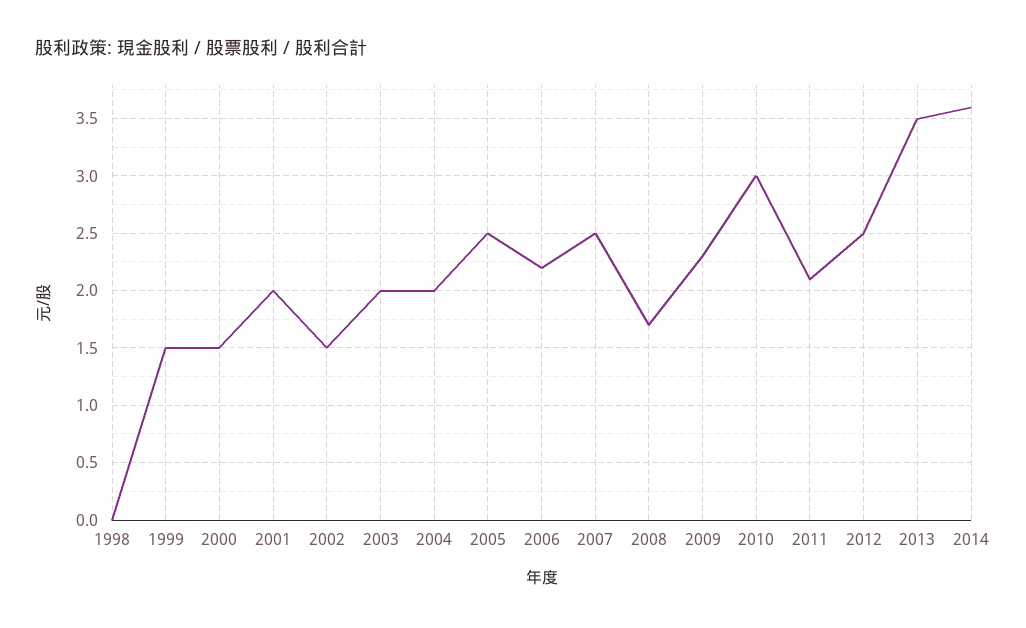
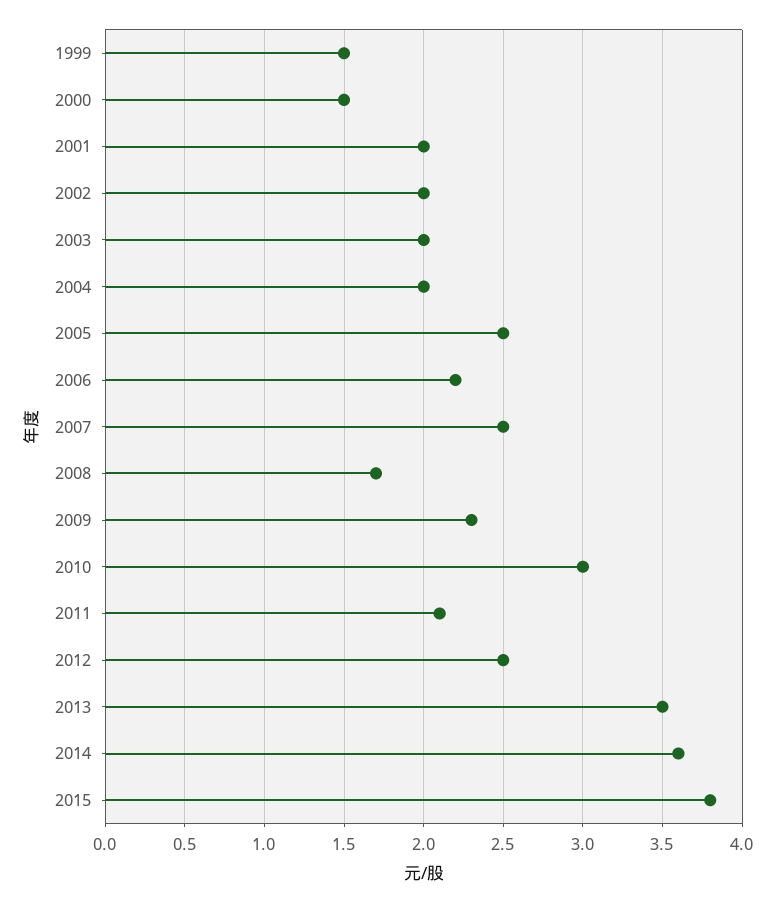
1998: 0 -> none
2002: 1.5 -> 2
2015: none -> 3.8

